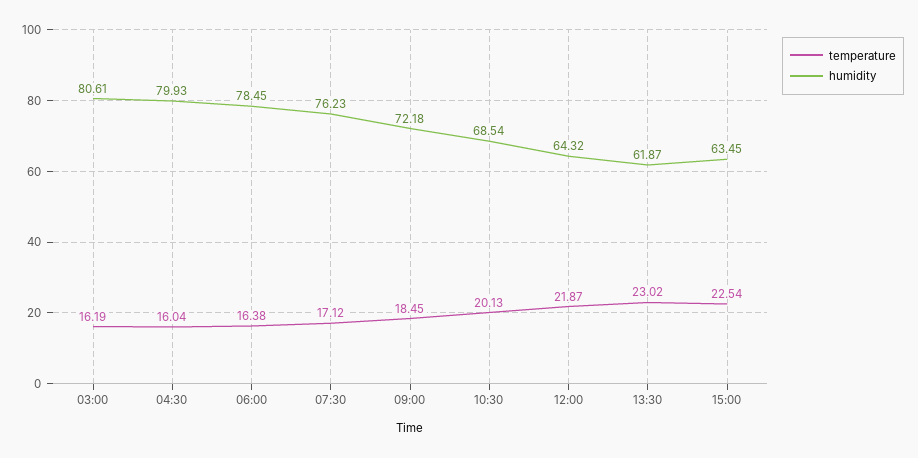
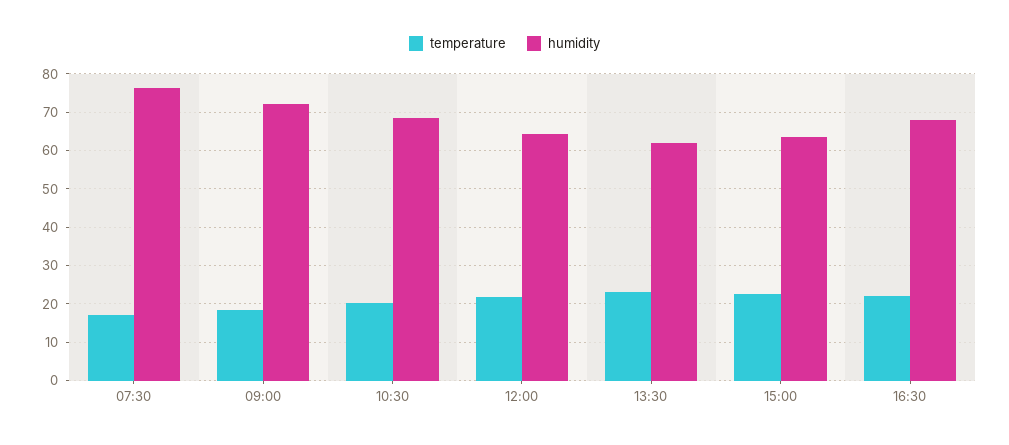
temperature, 03:00: 16.19 -> none
humidity, 03:00: 80.61 -> none
temperature, 04:30: 16.04 -> none
humidity, 04:30: 79.93 -> none
temperature, 06:00: 16.38 -> none
humidity, 06:00: 78.45 -> none
temperature, 16:30: none -> 22
humidity, 16:30: none -> 68

